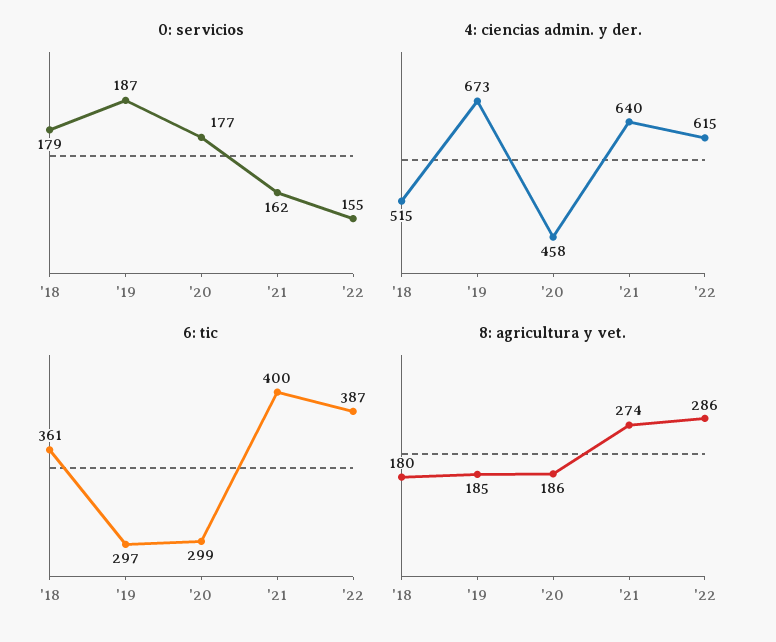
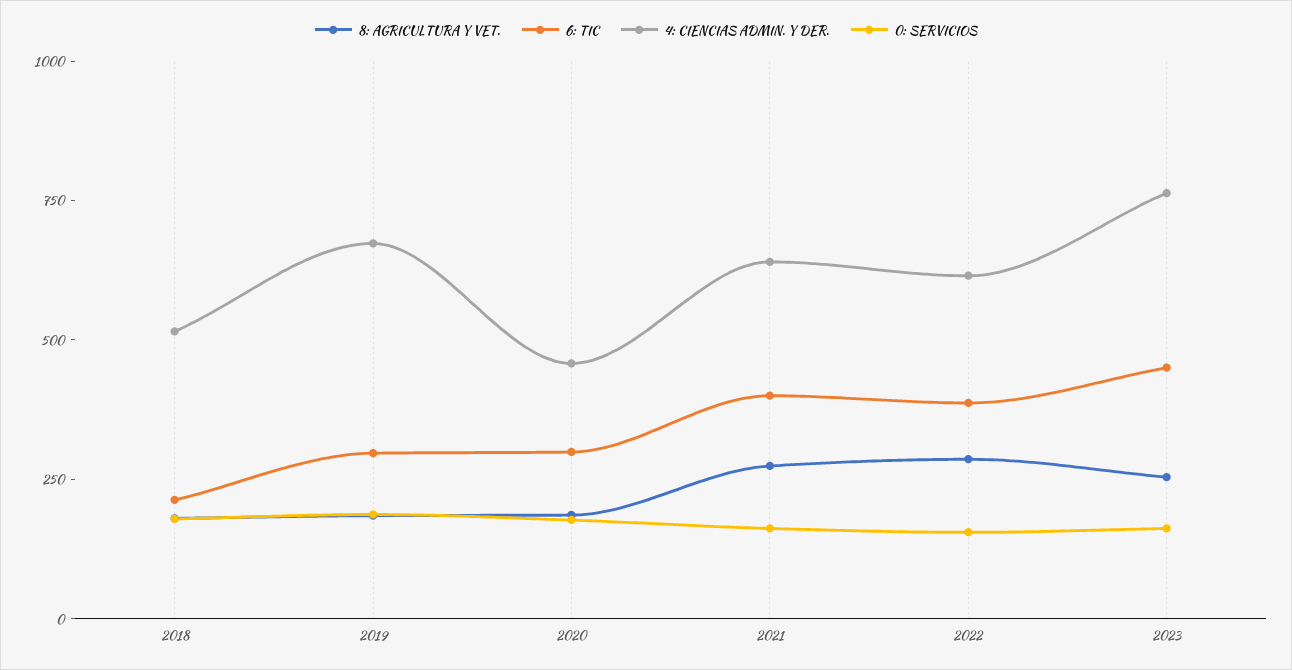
6: tic, '18: 361 -> 200
8: agricultura y vet., 2023: none -> 250
6: tic, 2023: none -> 450
4: ciencias admin. y der., 2023: none -> 750
0: servicios, 2023: none -> 150

